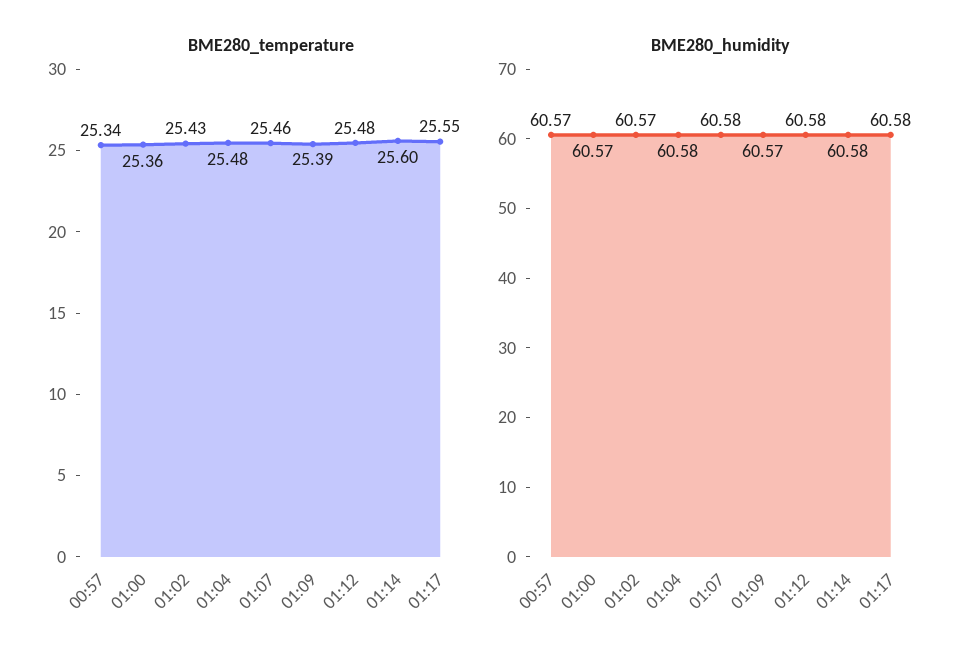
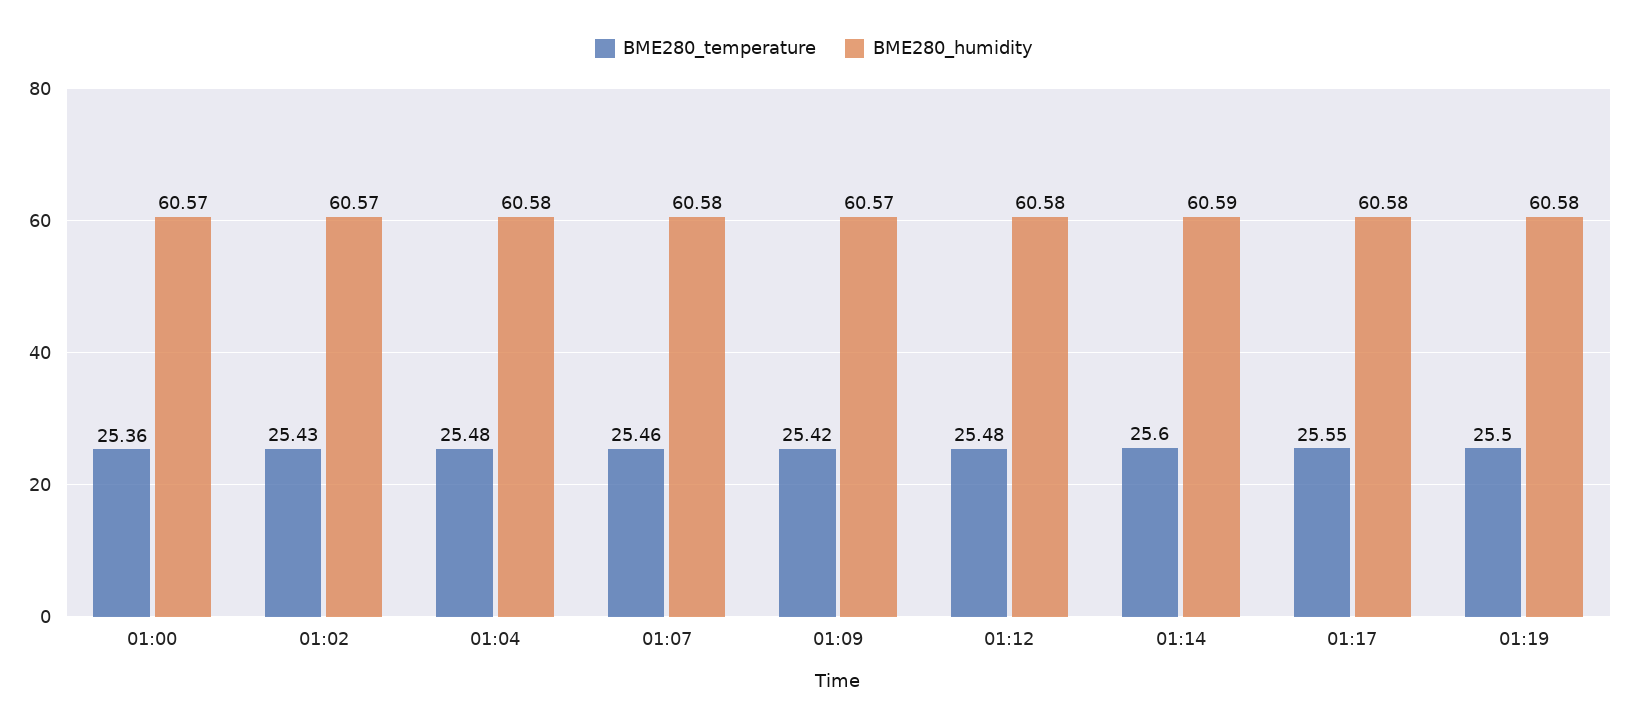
BME280_temperature, 00:57: 25.34 -> none
BME280_temperature, 01:09: 25.39 -> 25.42
BME280_humidity, 00:57: 60.57 -> none
BME280_humidity, 01:14: 60.58 -> 60.59
BME280_temperature, 01:19: none -> 25.5
BME280_humidity, 01:19: none -> 60.58

